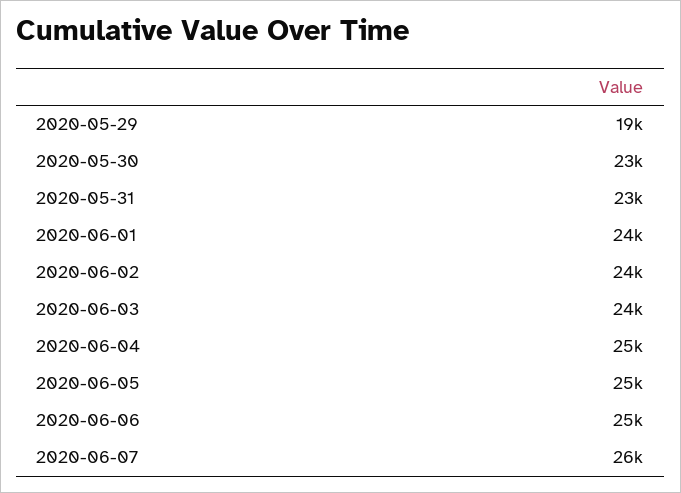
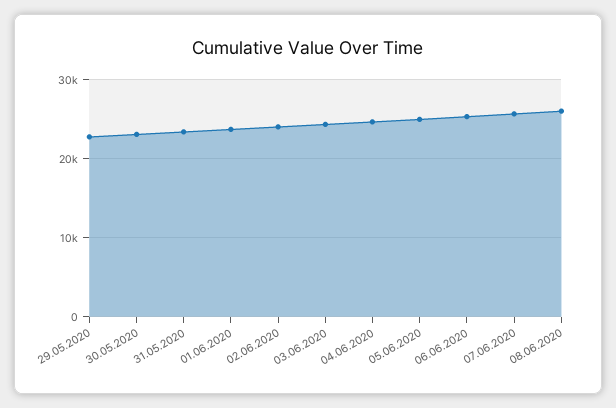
2020-05-29: 19000 -> 23000
08.06.2020: none -> 26000

